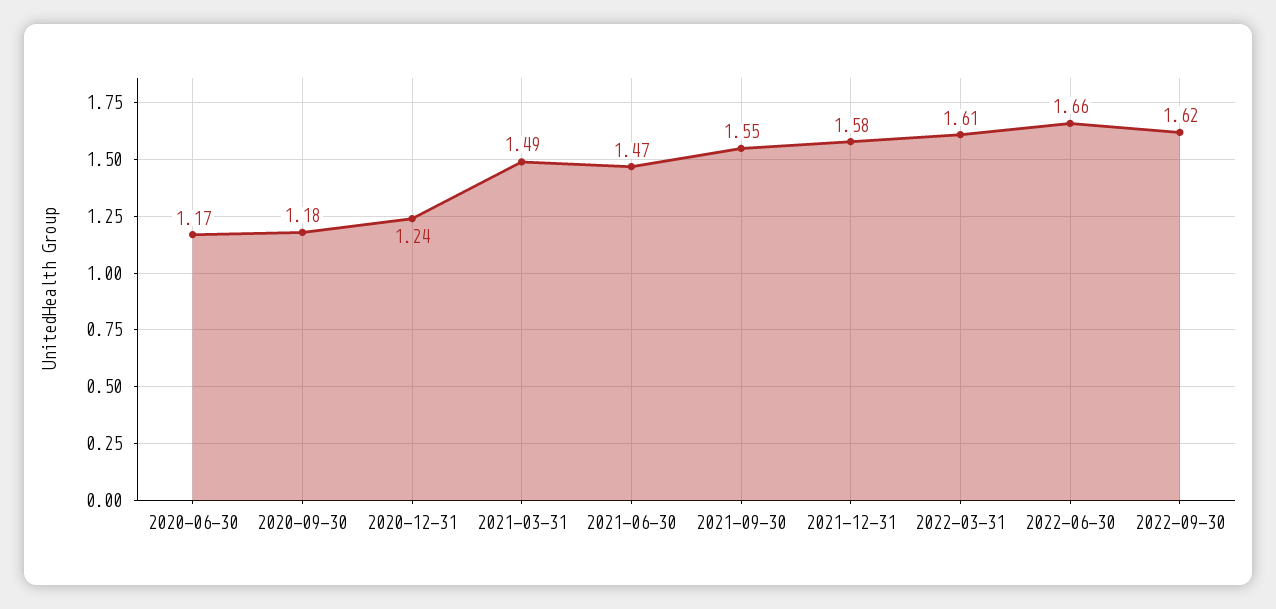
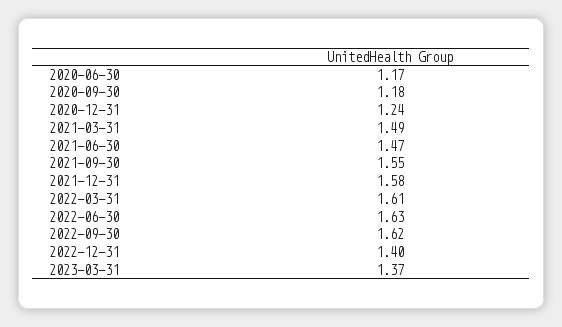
2022-06-30: 1.66 -> 1.63
2022-12-31: none -> 1.4
2023-03-31: none -> 1.37

